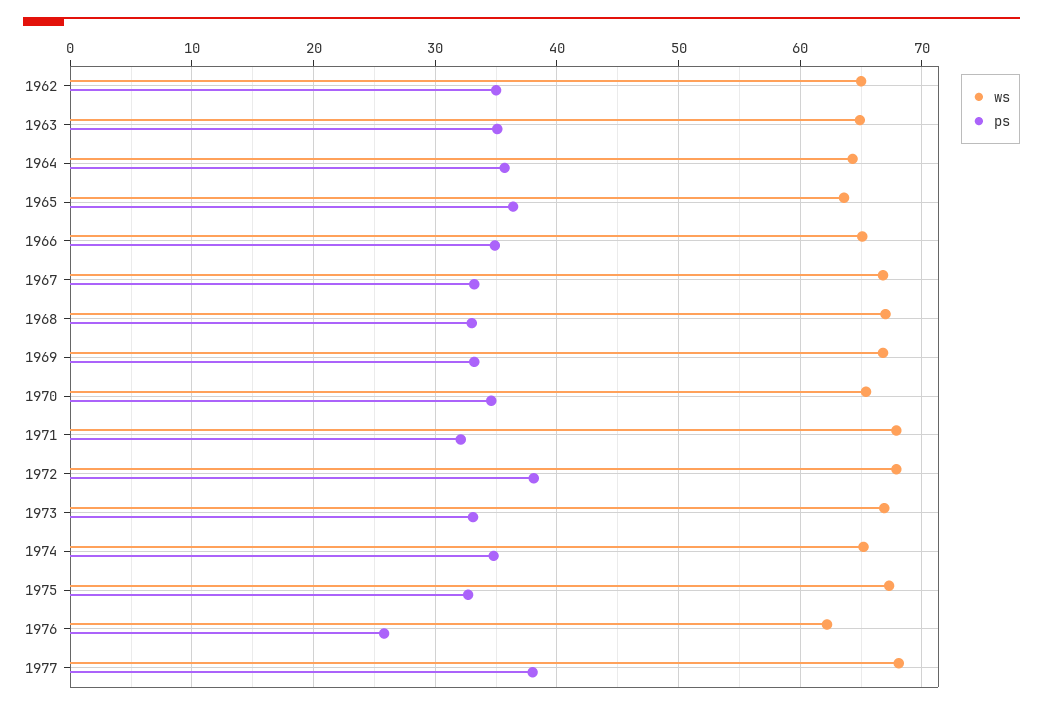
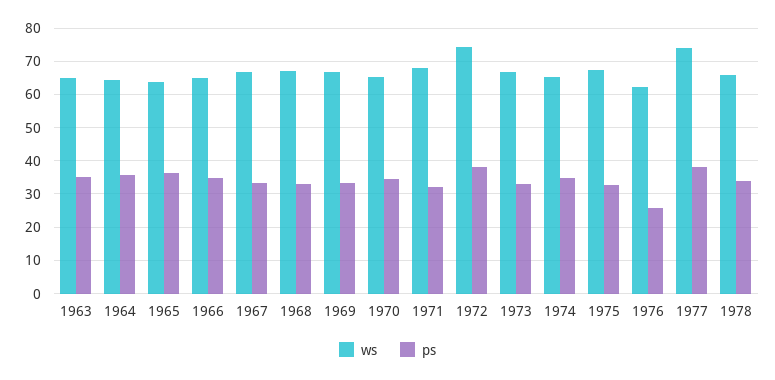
ws, 1962: 65 -> none
ps, 1962: 35 -> none
ws, 1972: 68 -> 74
ws, 1977: 68 -> 74
ws, 1978: none -> 66
ps, 1978: none -> 34

